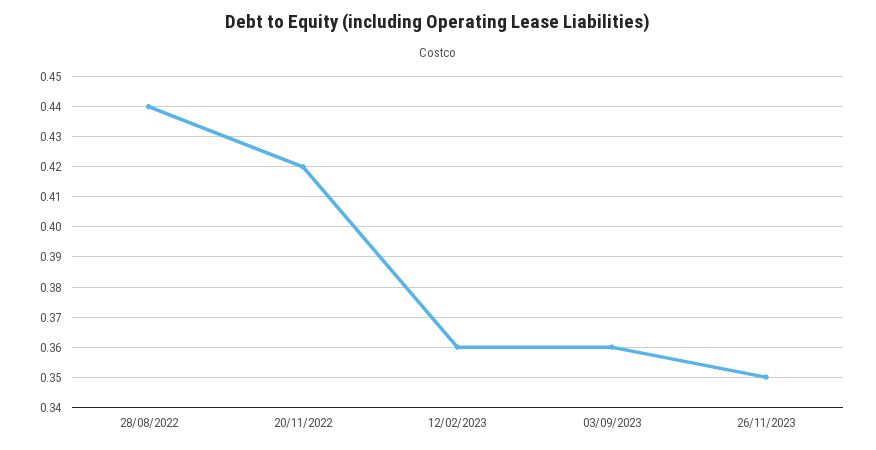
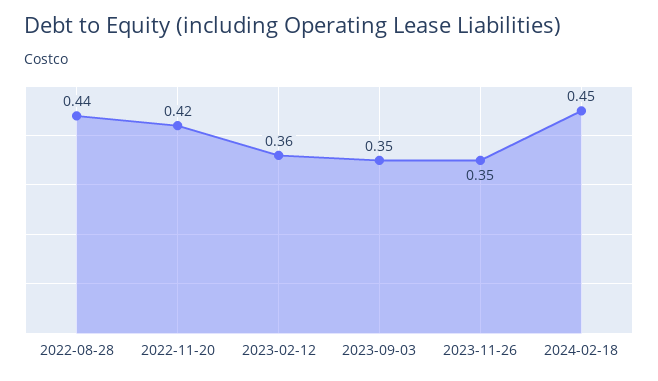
03/09/2023: 0.36 -> 0.35
2024-02-18: none -> 0.45

